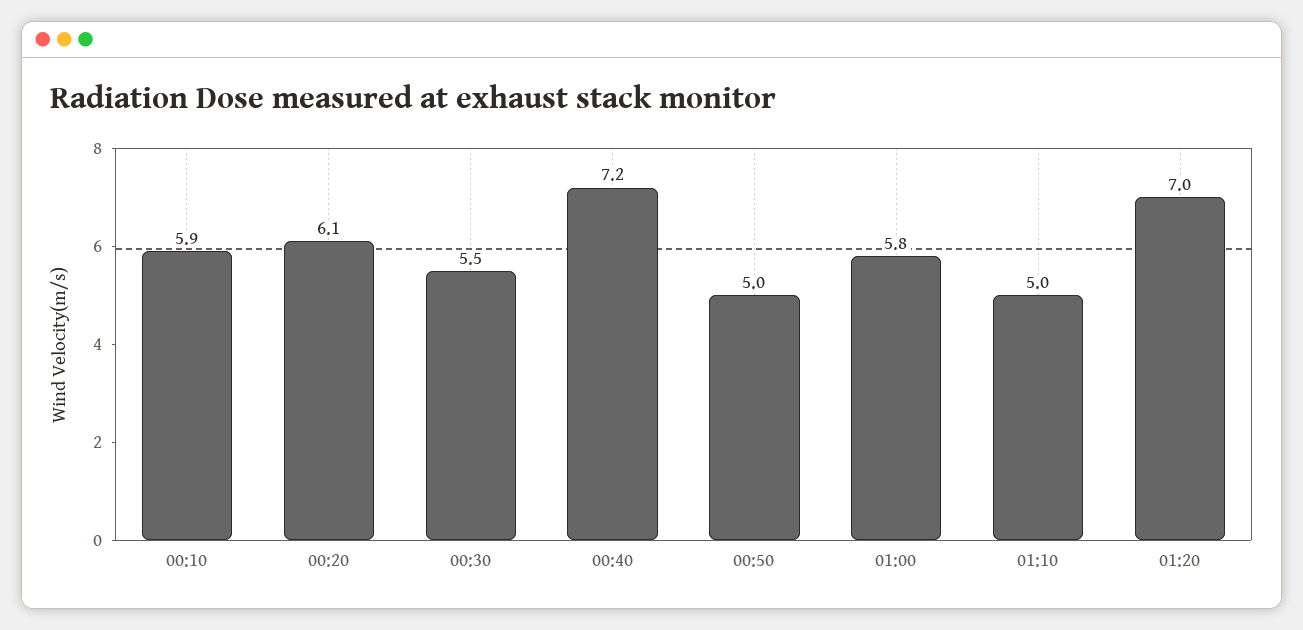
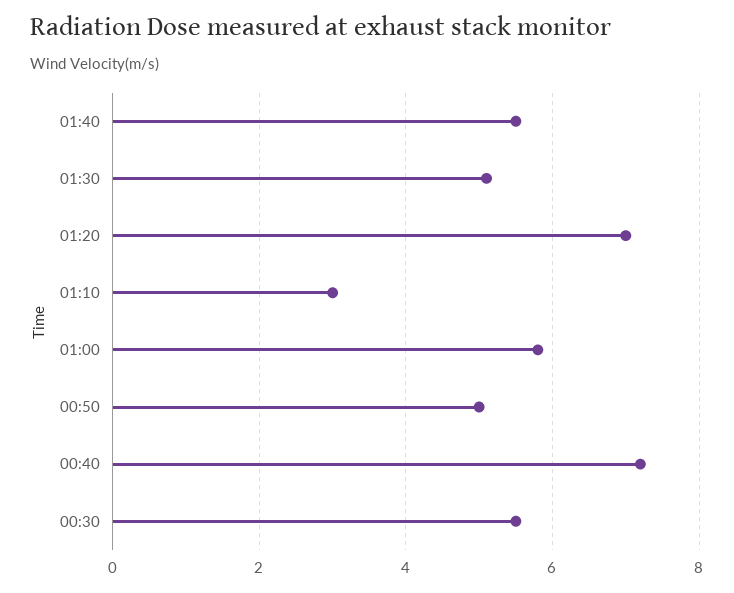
00:10: 5.9 -> none
00:20: 6.1 -> none
01:10: 5 -> 3
01:40: none -> 5.5
01:30: none -> 5

